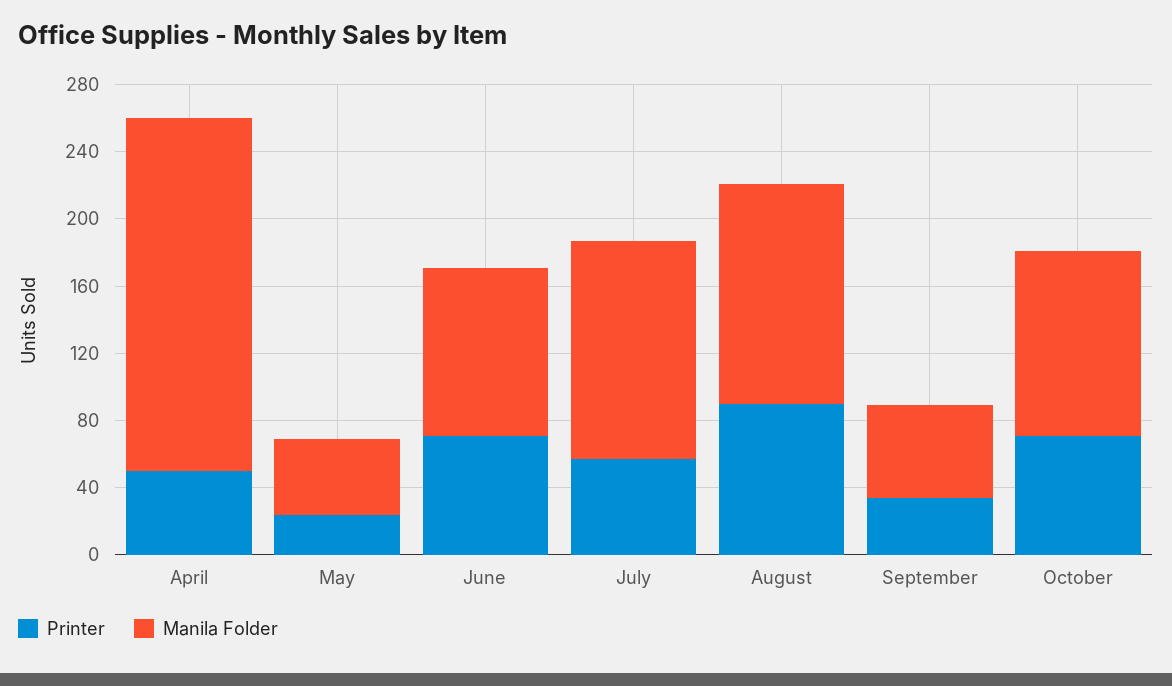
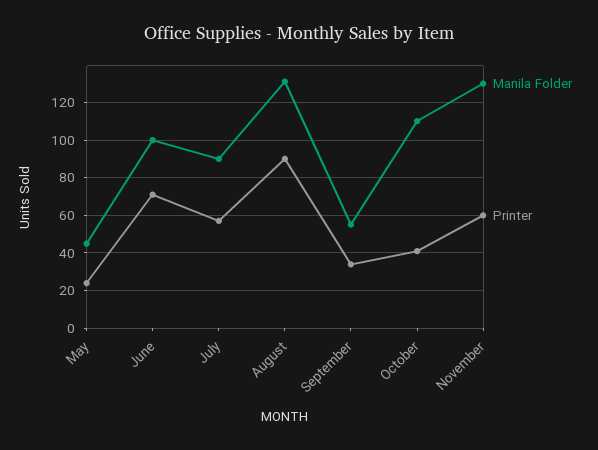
Printer, April: 50 -> none
Manila Folder, April: 210 -> none
Manila Folder, July: 130 -> 90
Printer, October: 70 -> 40
Manila Folder, November: none -> 130
Printer, November: none -> 60

